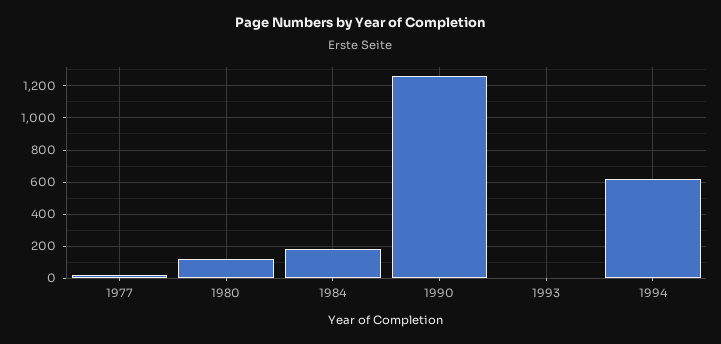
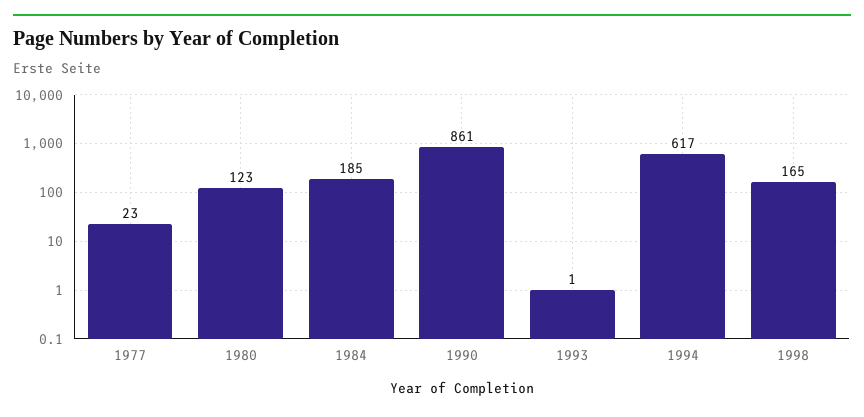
1990: 1250 -> 861
1998: none -> 165

